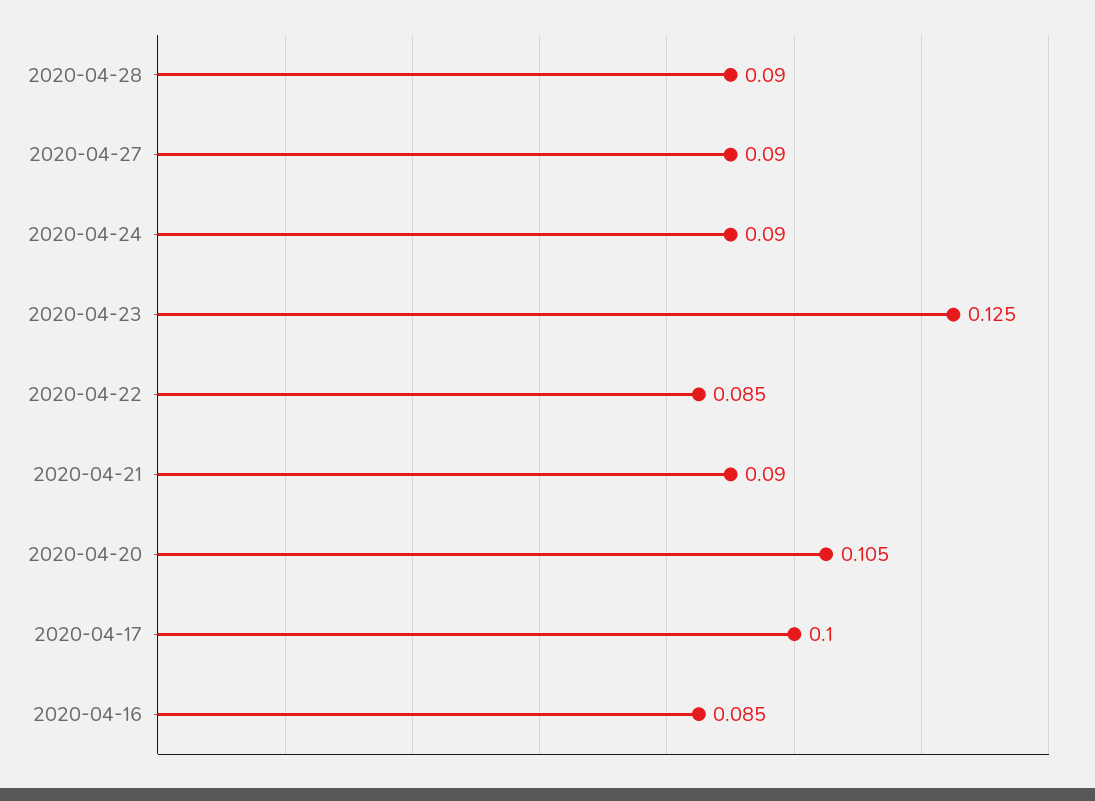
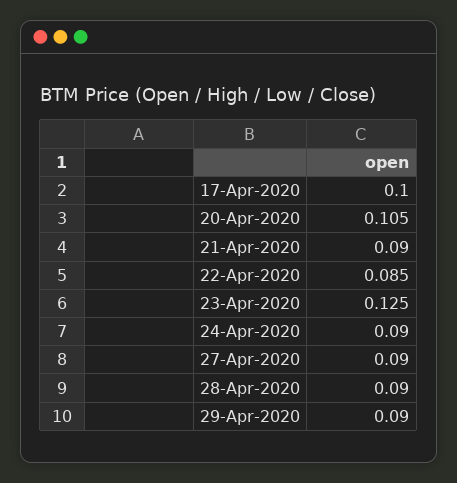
2020-04-16: 0.085 -> none
29-Apr-2020: none -> 0.09

